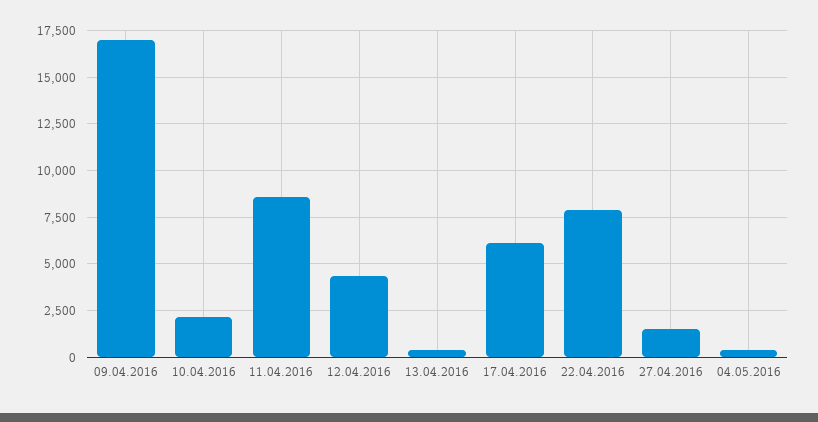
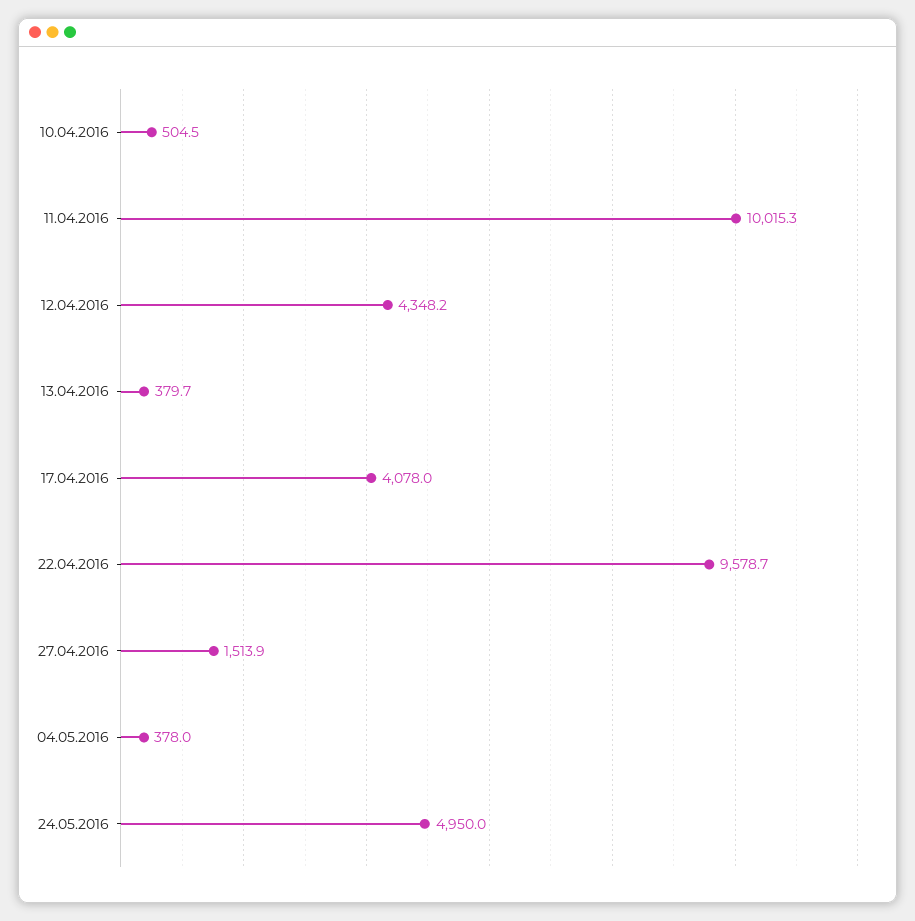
09.04.2016: 17000 -> none
10.04.2016: 2000 -> 504.5
11.04.2016: 8500 -> 10015.3
17.04.2016: 6000 -> 4078
22.04.2016: 8000 -> 9578.7
24.05.2016: none -> 4950

